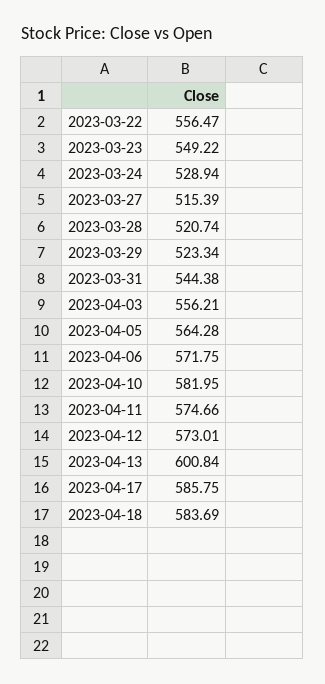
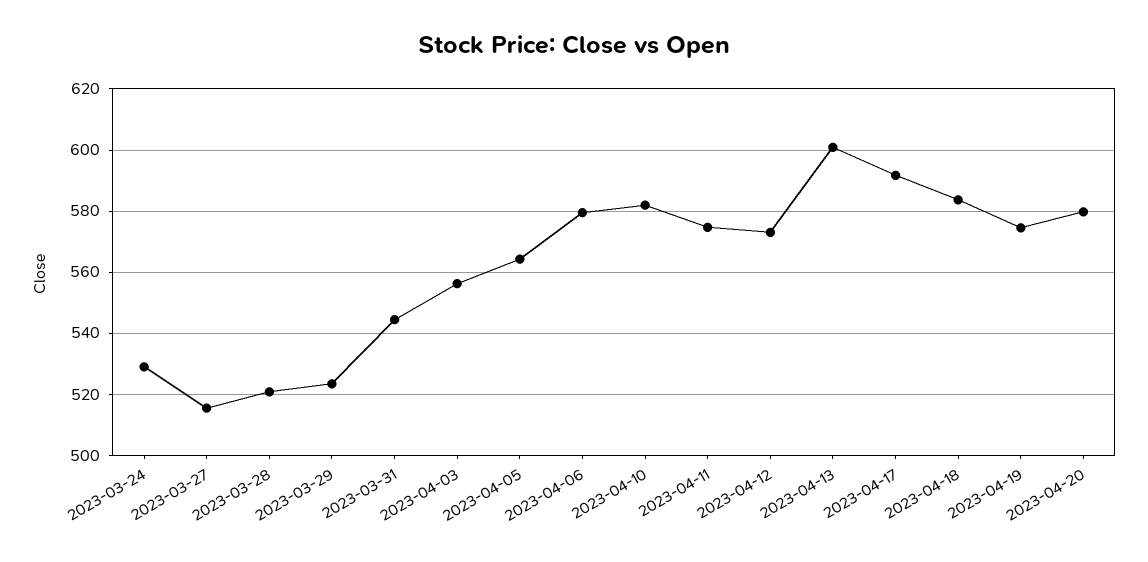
2023-03-22: 556.47 -> none
2023-03-23: 549.22 -> none
2023-04-06: 571.75 -> 580
2023-04-17: 585.75 -> 592
2023-04-19: none -> 574
2023-04-20: none -> 580

